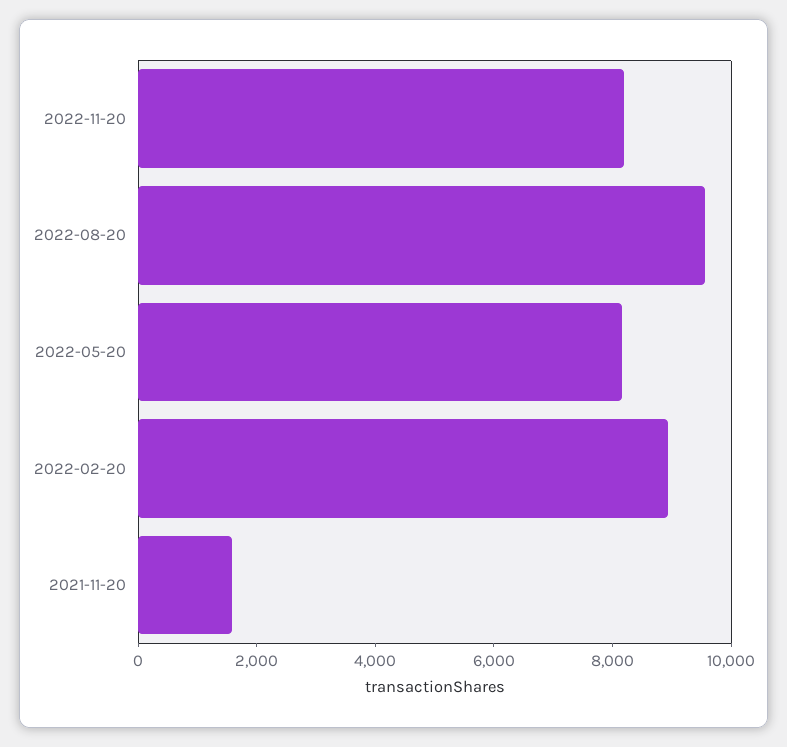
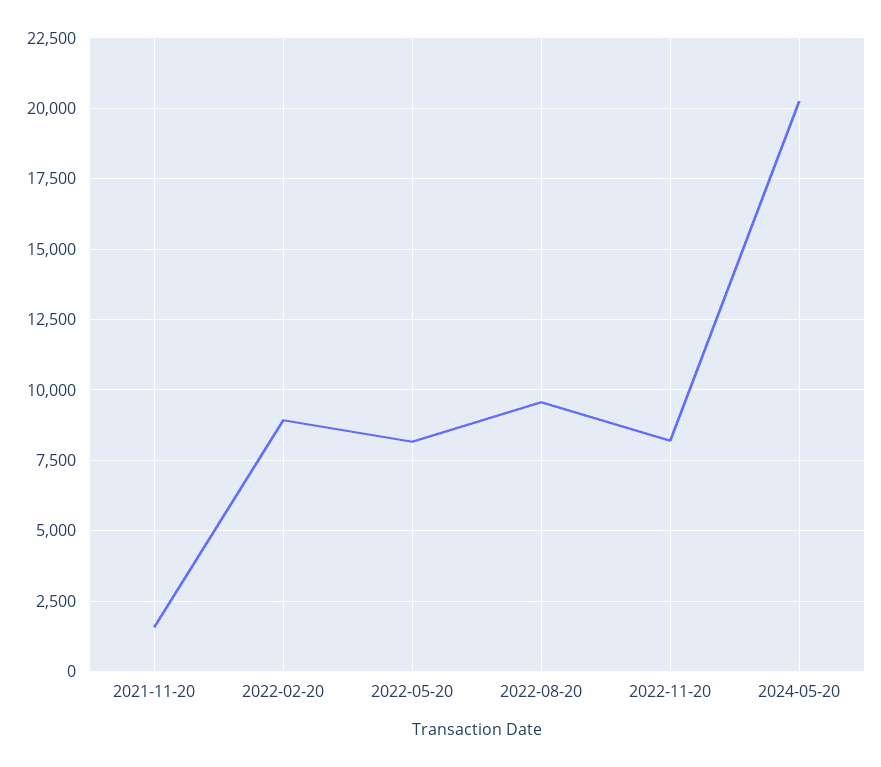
2024-05-20: none -> 20250

